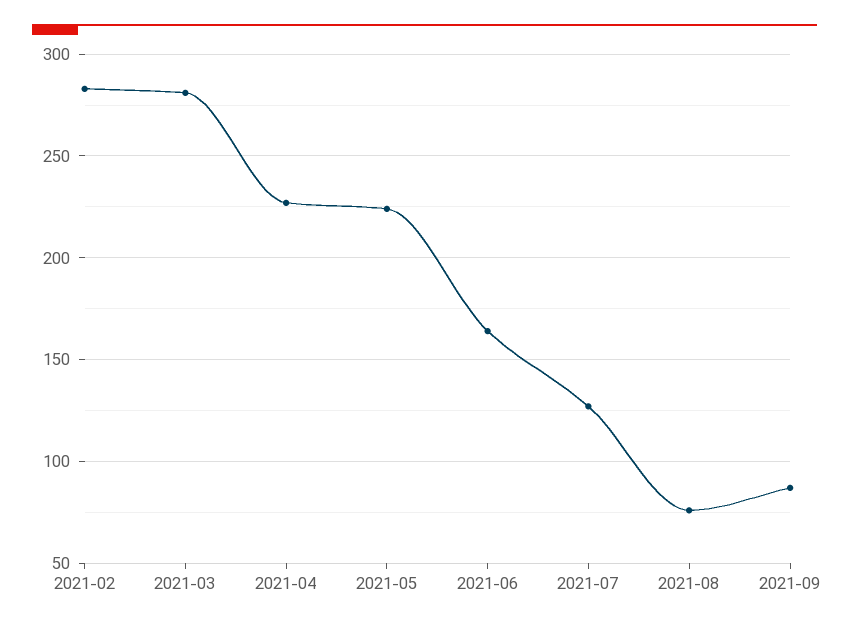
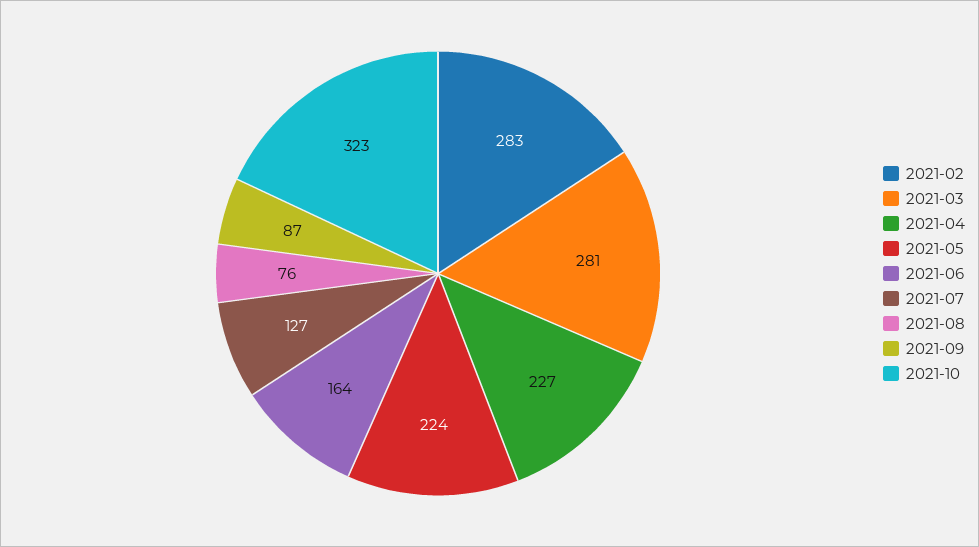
2021-10: none -> 323

